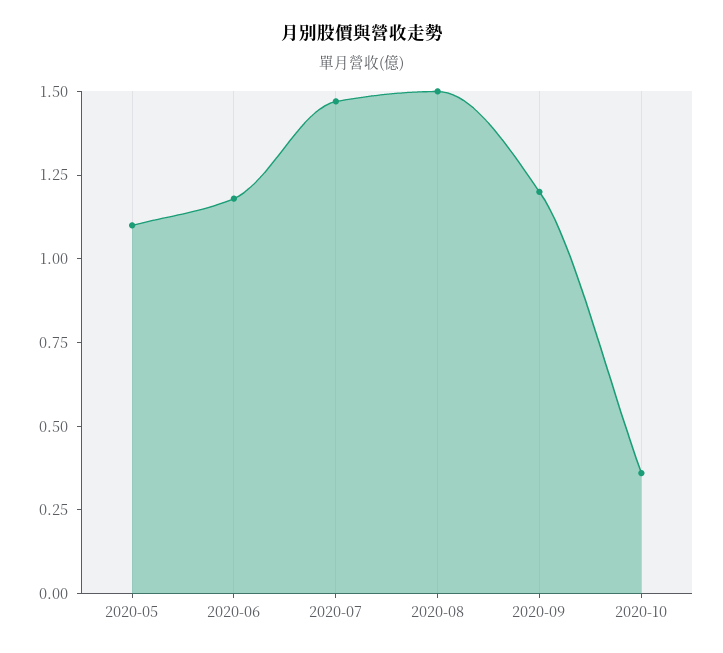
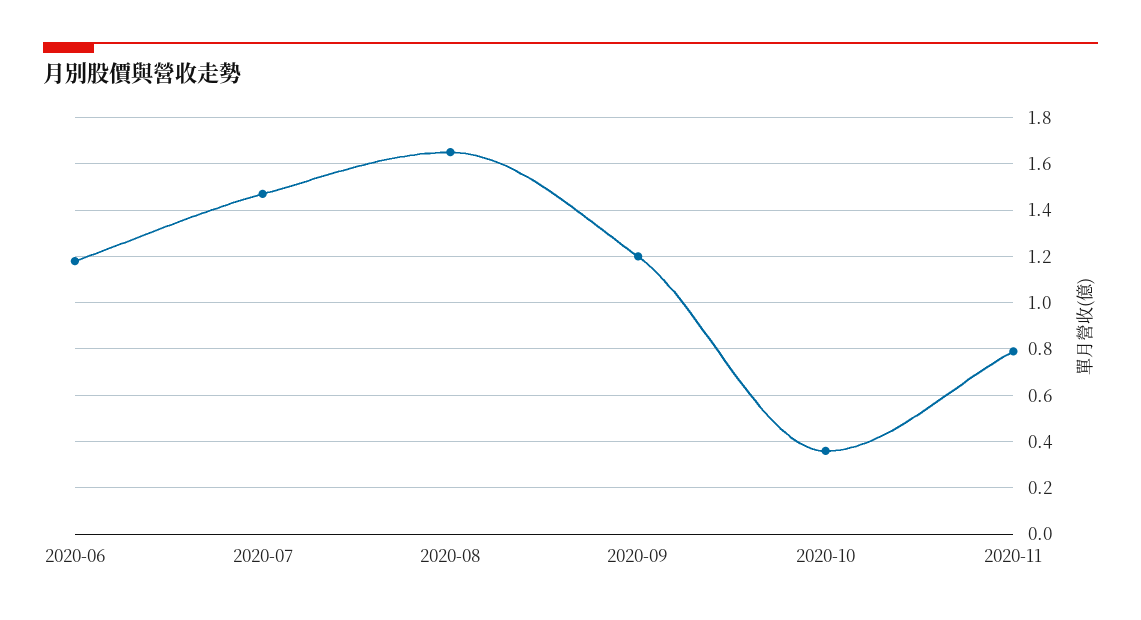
2020-05: 1.1 -> none
2020-08: 1.5 -> 1.65
2020-11: none -> 0.8

